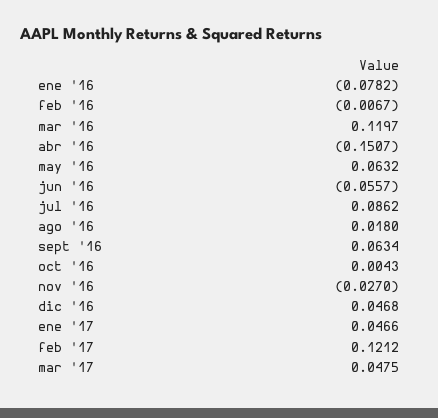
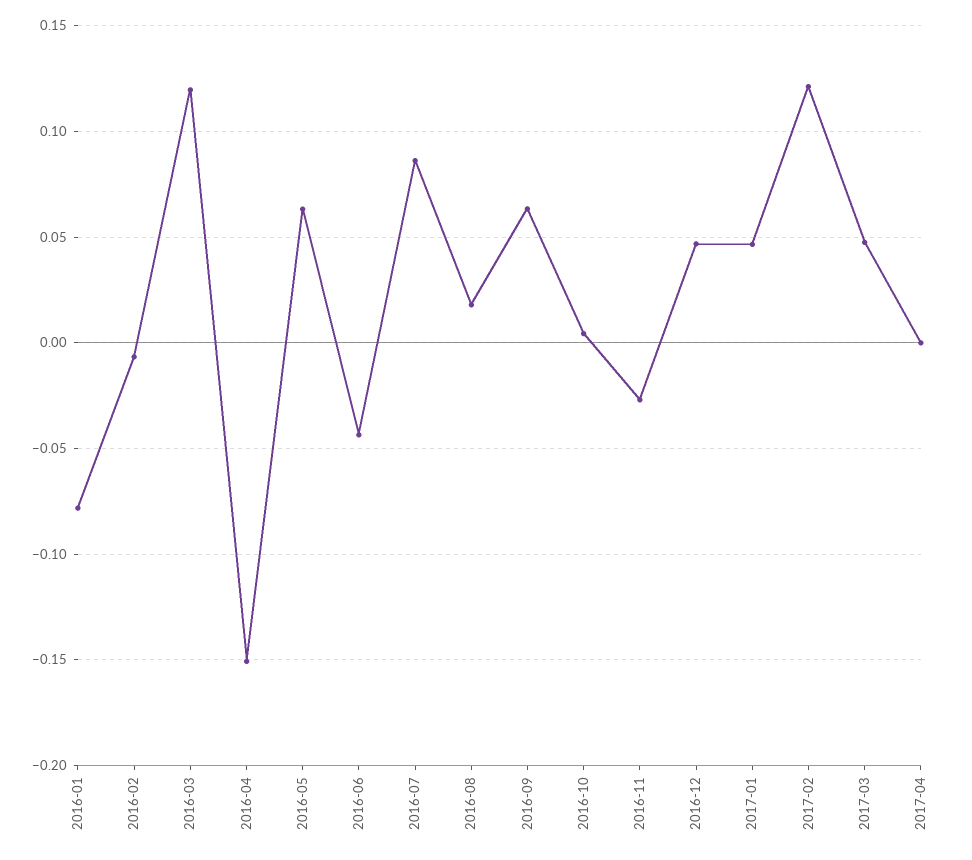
jun '16: -0.0557 -> -0.045
2017-04: none -> 0

